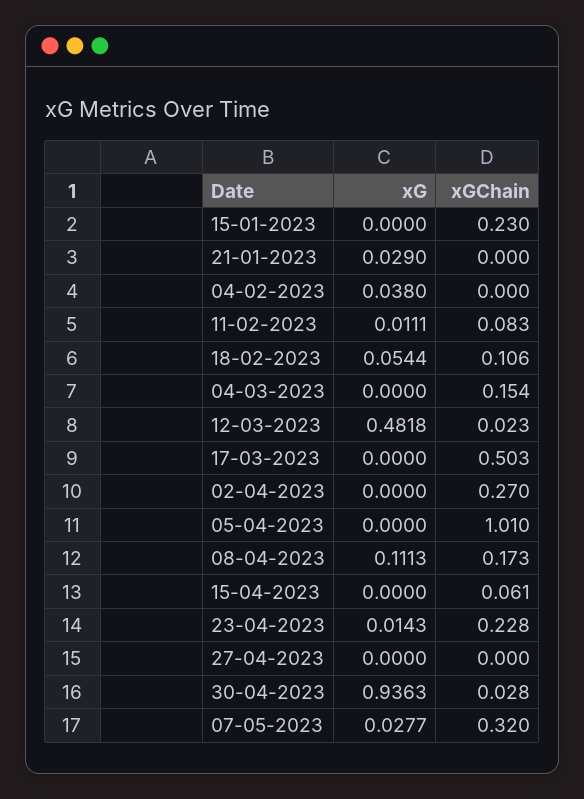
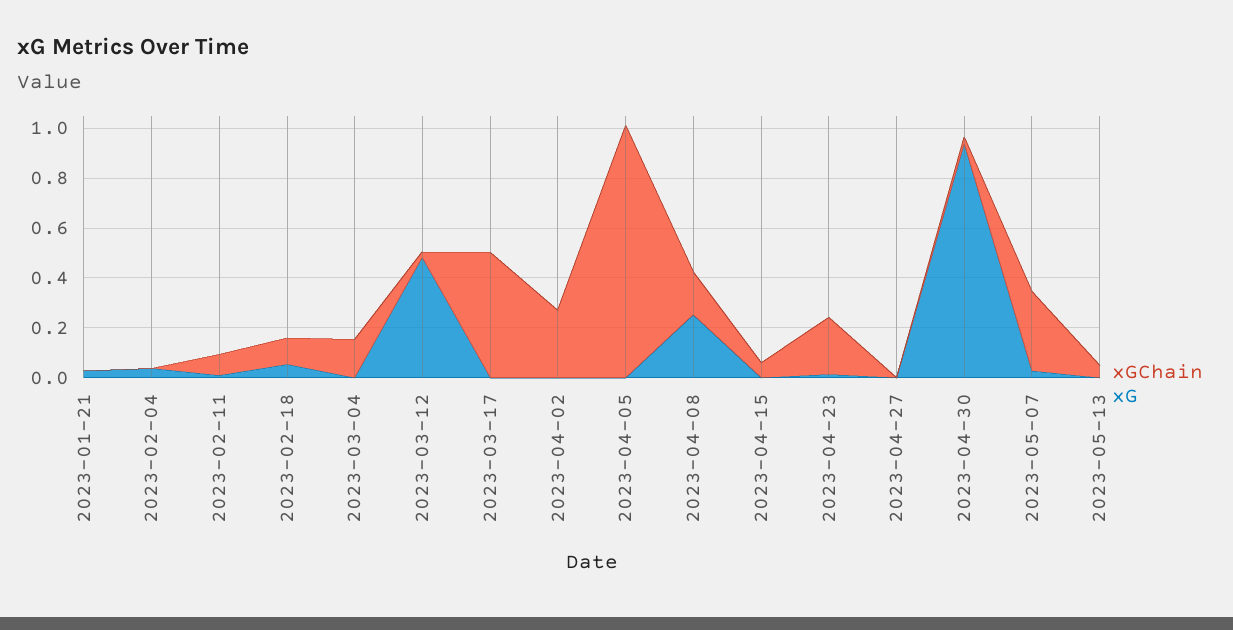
xG, 15-01-2023: 0 -> none
xGChain, 15-01-2023: 0.23 -> none
xG, 08-04-2023: 0.1113 -> 0.25
xGChain, 2023-05-13: none -> 0.05
xG, 2023-05-13: none -> 0

